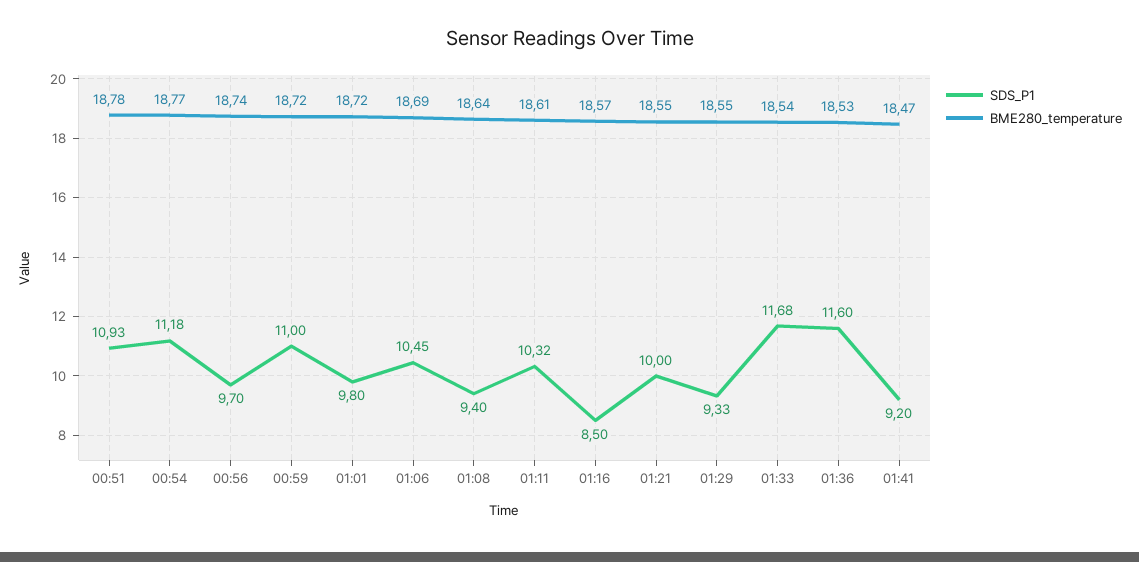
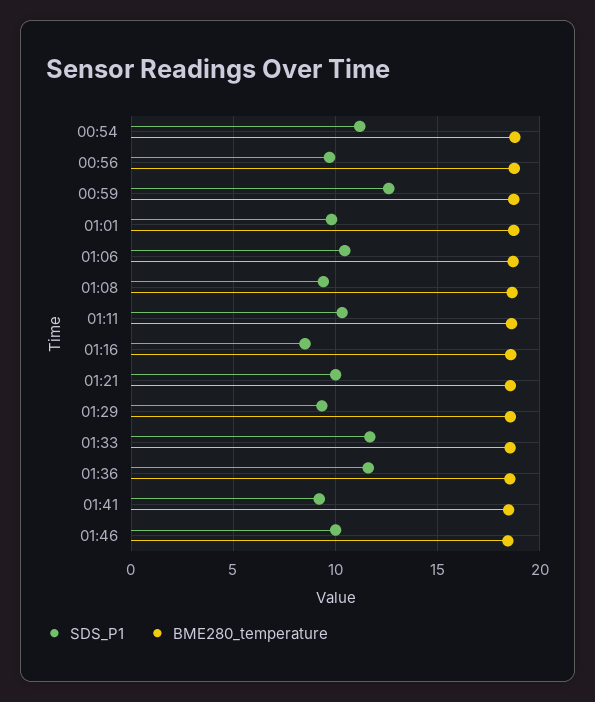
SDS_P1, 00:51: 10.93 -> none
BME280_temperature, 00:51: 18.78 -> none
SDS_P1, 00:59: 11 -> 12.5
SDS_P1, 01:46: none -> 10
BME280_temperature, 01:46: none -> 18.5

